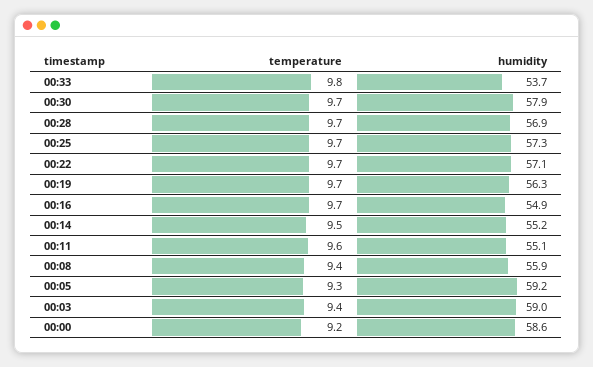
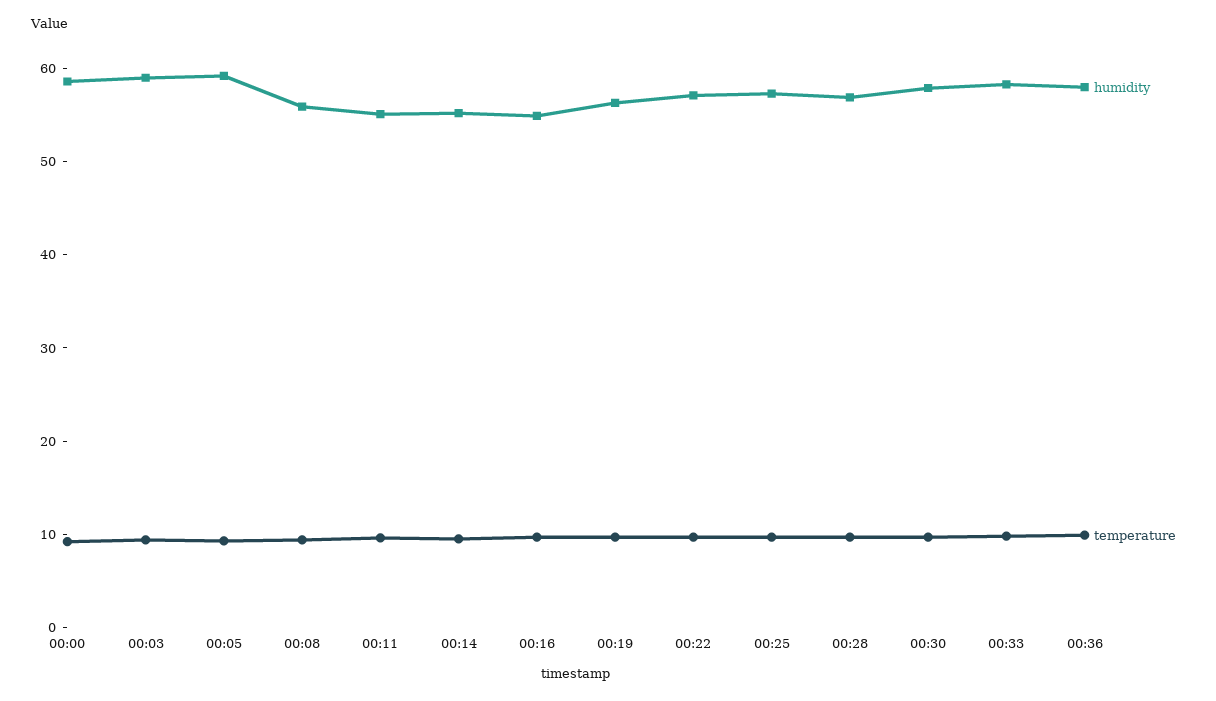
humidity, 00:33: 53.7 -> 58
humidity, 00:36: none -> 58
temperature, 00:36: none -> 10

